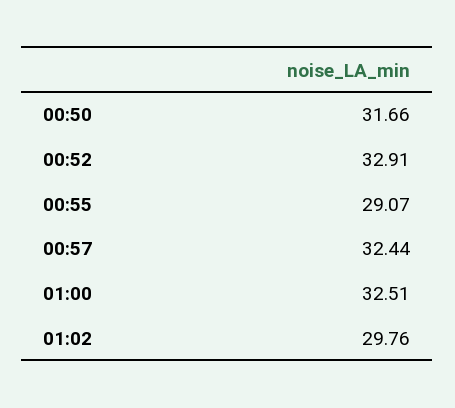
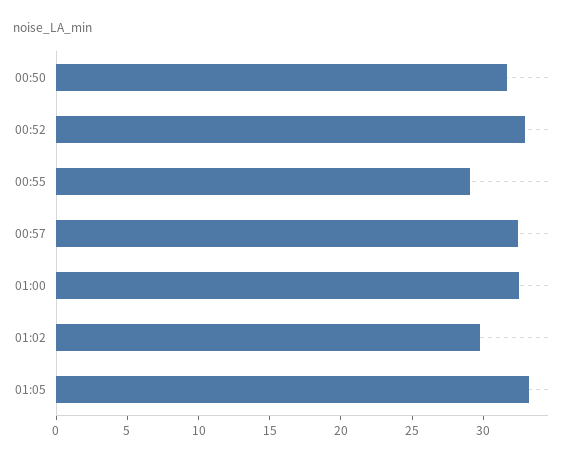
01:05: none -> 33

